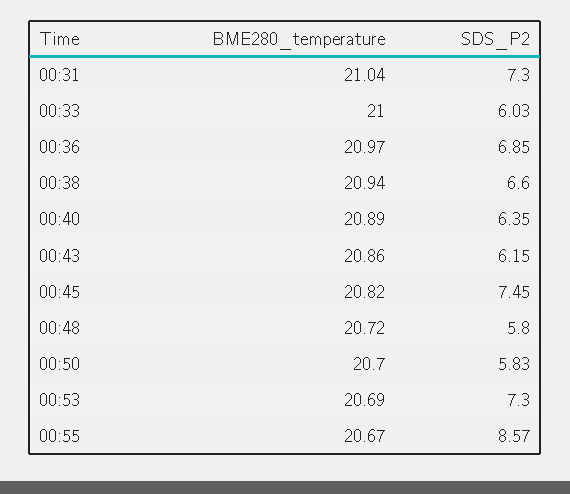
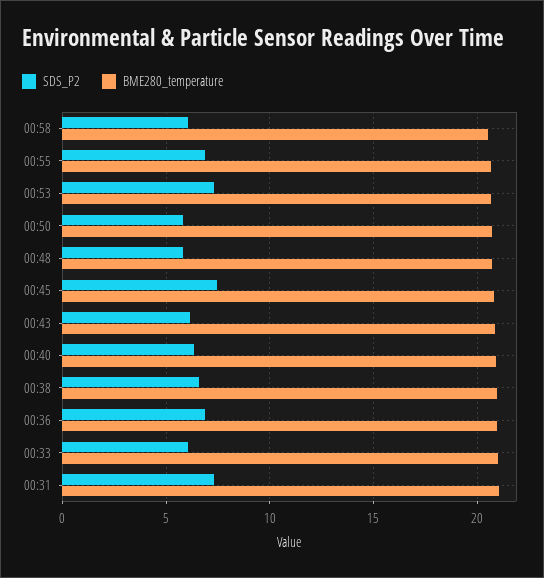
SDS_P2, 00:55: 8.57 -> 7
SDS_P2, 00:58: none -> 6
BME280_temperature, 00:58: none -> 20.5

